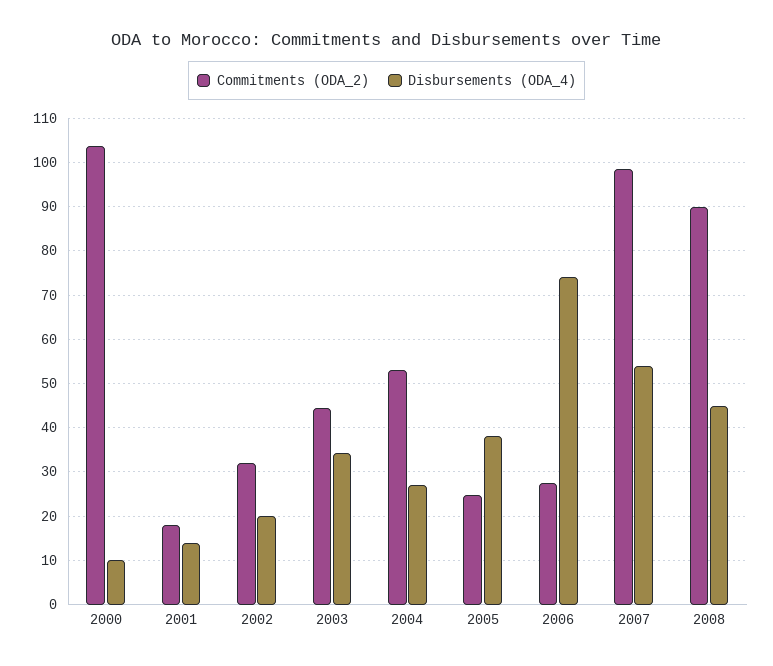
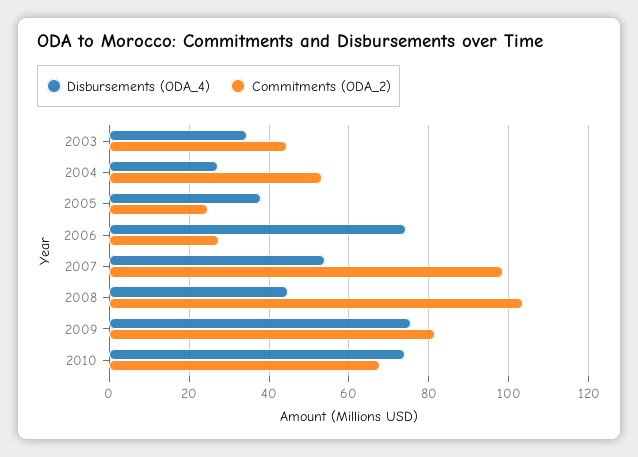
Commitments (ODA_2), 2000: 104 -> none
Disbursements (ODA_4), 2000: 10 -> none
Commitments (ODA_2), 2001: 18 -> none
Disbursements (ODA_4), 2001: 14 -> none
Commitments (ODA_2), 2002: 32 -> none
Disbursements (ODA_4), 2002: 20 -> none
Commitments (ODA_2), 2008: 90 -> 104
Disbursements (ODA_4), 2009: none -> 76
Commitments (ODA_2), 2009: none -> 82
Disbursements (ODA_4), 2010: none -> 74
Commitments (ODA_2), 2010: none -> 68

